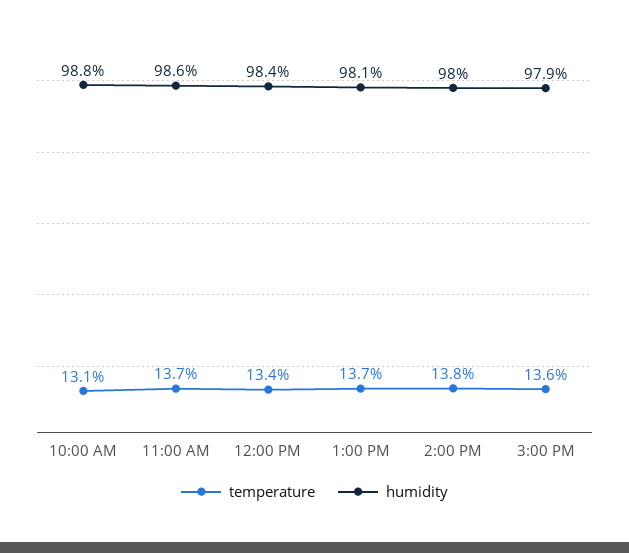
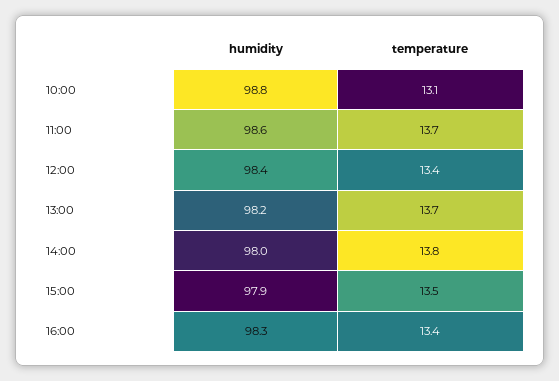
humidity, 1:00 PM: 98.1 -> 98.2
temperature, 3:00 PM: 13.6 -> 13.5
humidity, 16:00: none -> 98.3
temperature, 16:00: none -> 13.4

